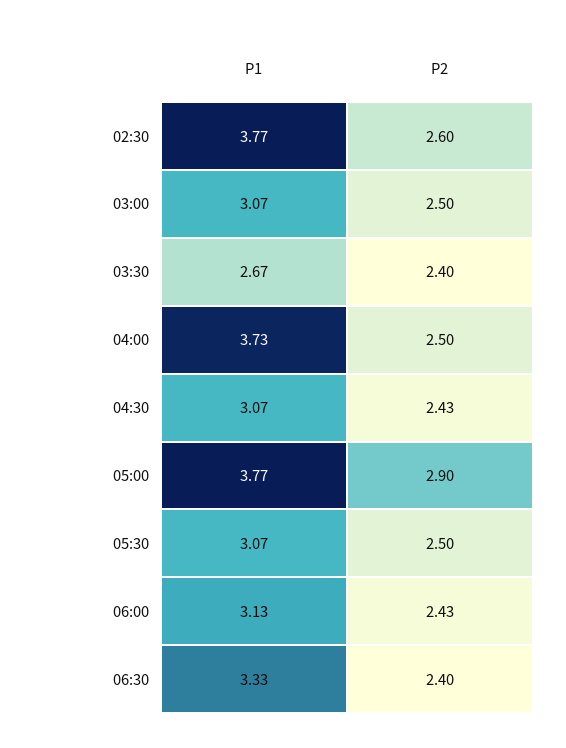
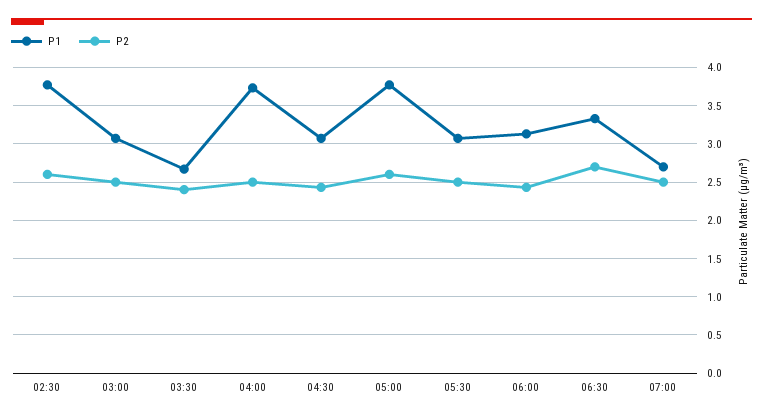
P2, 05:00: 2.9 -> 2.6
P2, 06:30: 2.4 -> 2.7
P1, 07:00: none -> 2.7
P2, 07:00: none -> 2.5

